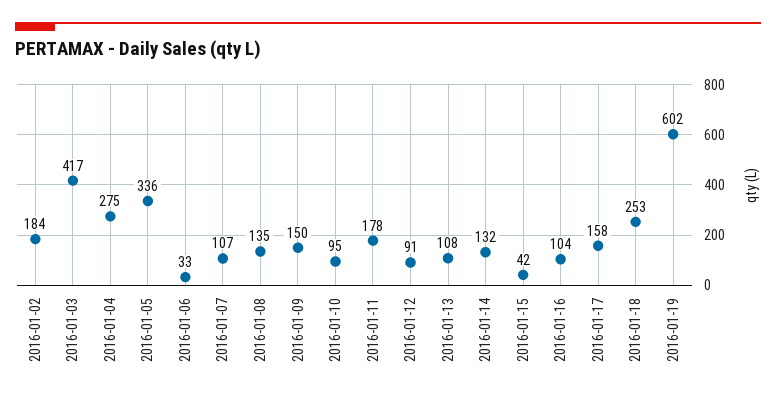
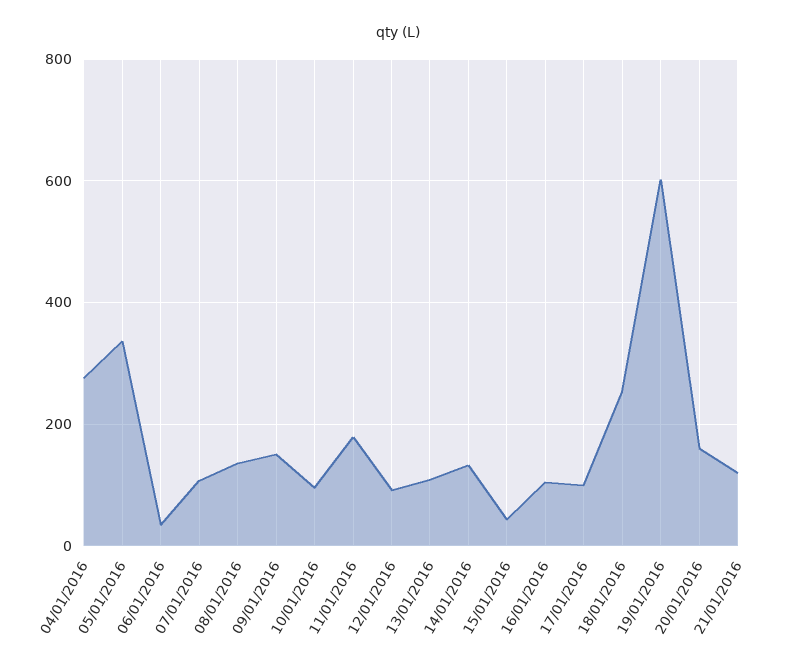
2016-01-02: 184 -> none
2016-01-03: 417 -> none
2016-01-17: 158 -> 100
20/01/2016: none -> 160
21/01/2016: none -> 120

